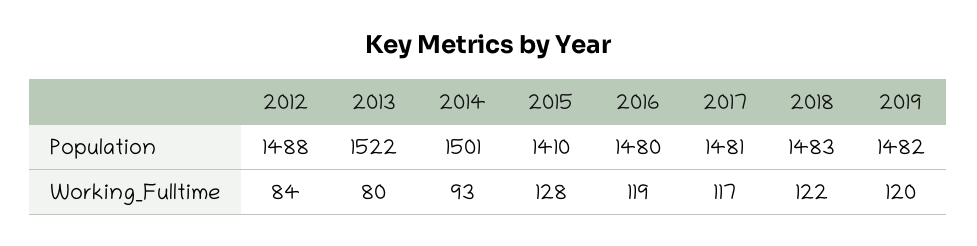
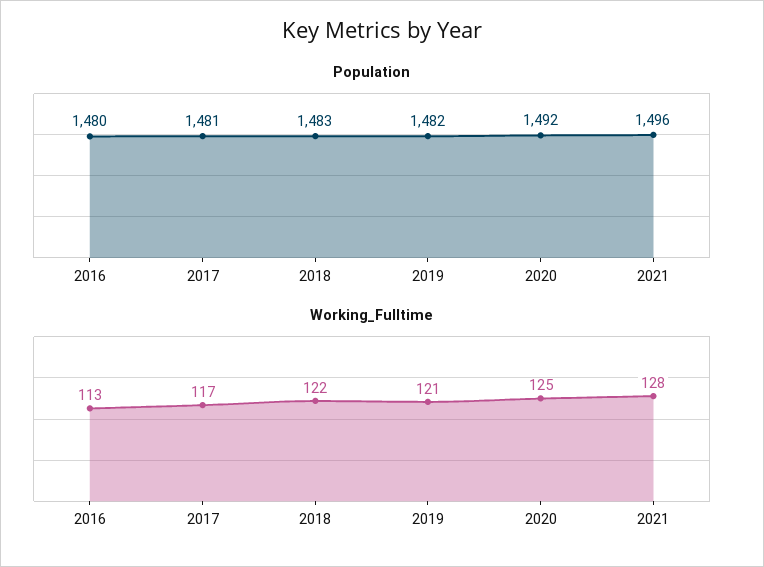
Population, 2012: 1488 -> none
Population, 2013: 1522 -> none
Population, 2014: 1501 -> none
Population, 2015: 1410 -> none
Working_Fulltime, 2012: 84 -> none
Working_Fulltime, 2013: 80 -> none
Working_Fulltime, 2014: 93 -> none
Working_Fulltime, 2015: 128 -> none
Working_Fulltime, 2016: 119 -> 113
Working_Fulltime, 2019: 120 -> 121
Population, 2020: none -> 1492
Population, 2021: none -> 1496
Working_Fulltime, 2020: none -> 125
Working_Fulltime, 2021: none -> 128

